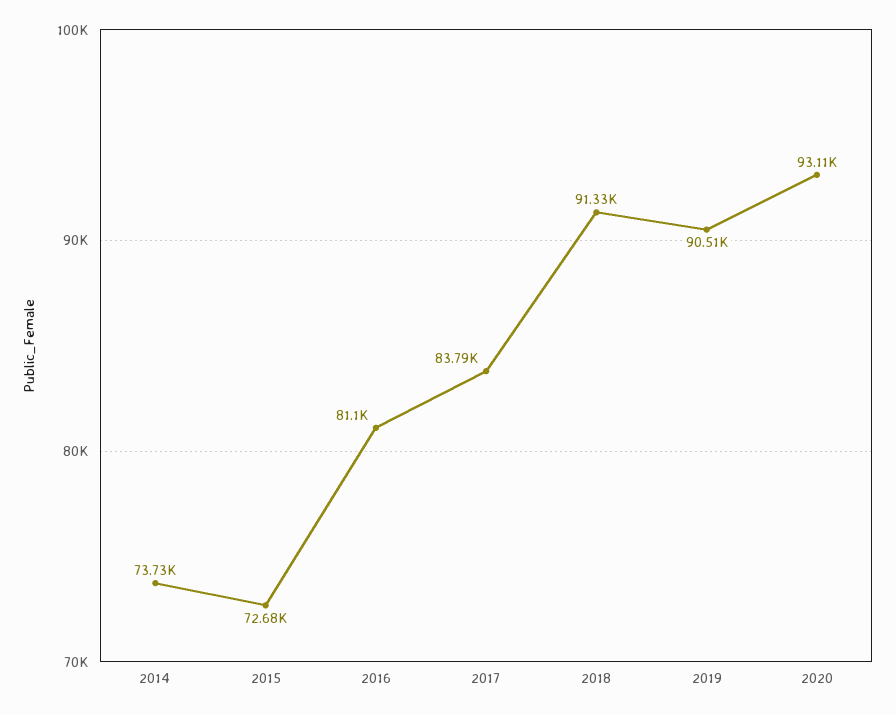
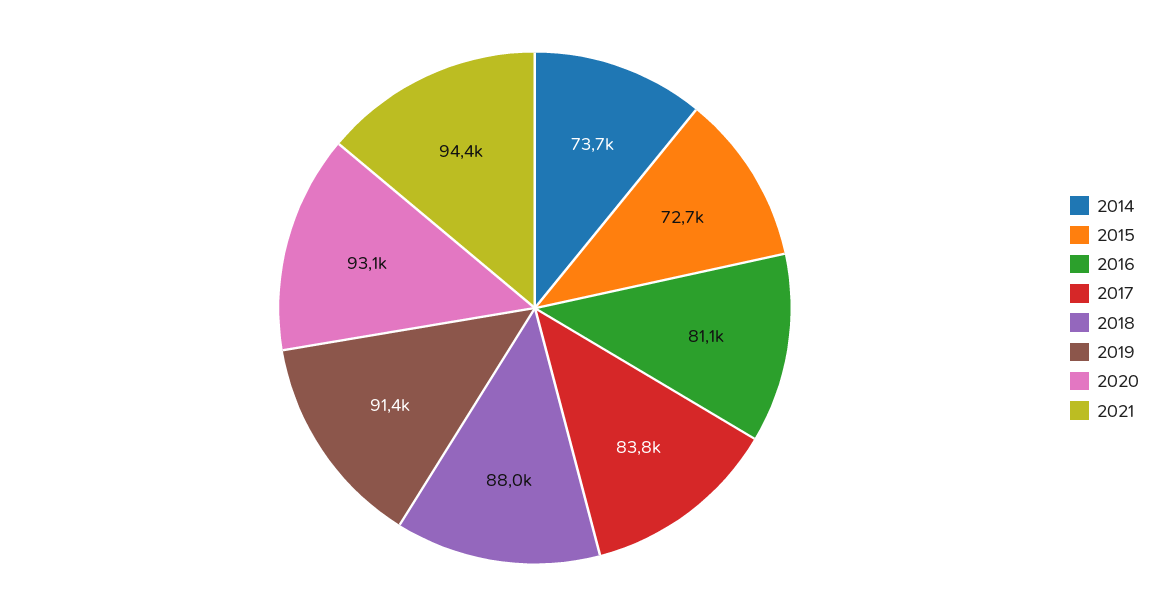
2018: 91330 -> 88000
2019: 90510 -> 91400
2021: none -> 94400

